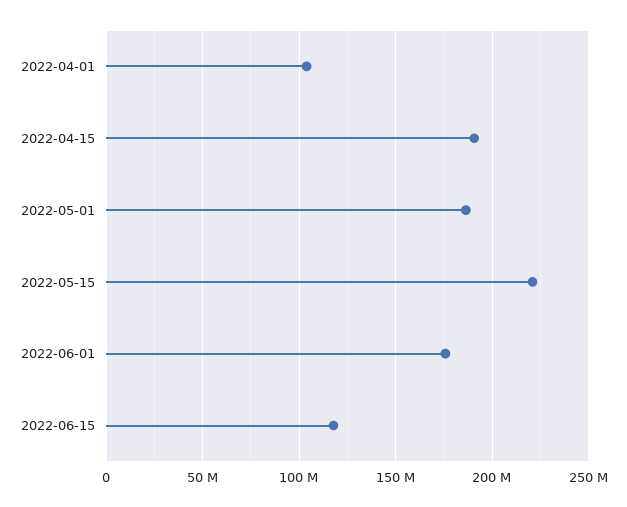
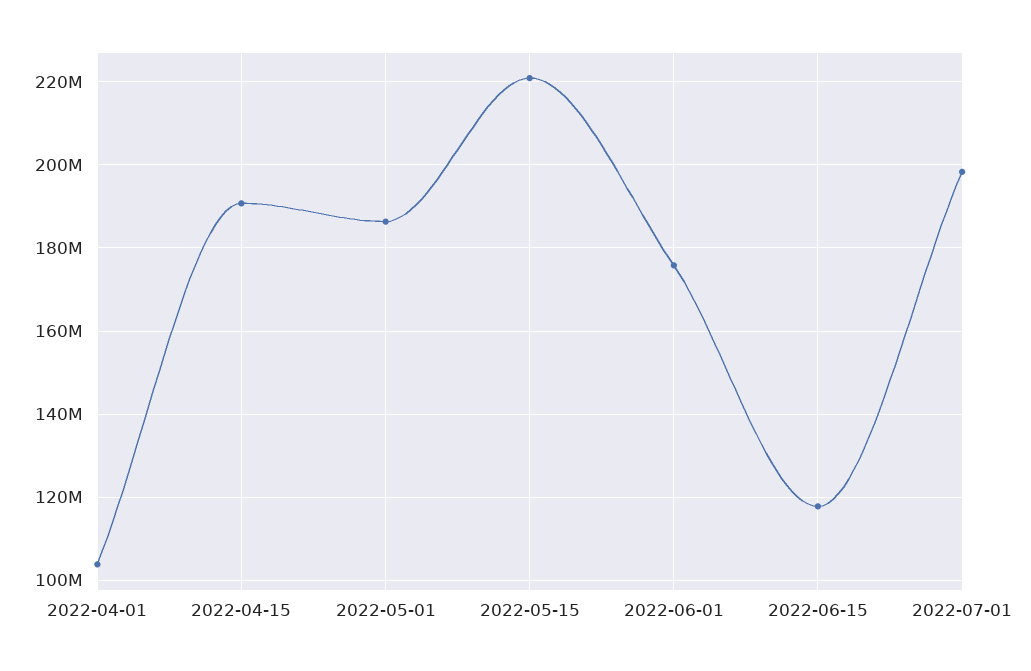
2022-07-01: none -> 198000000

